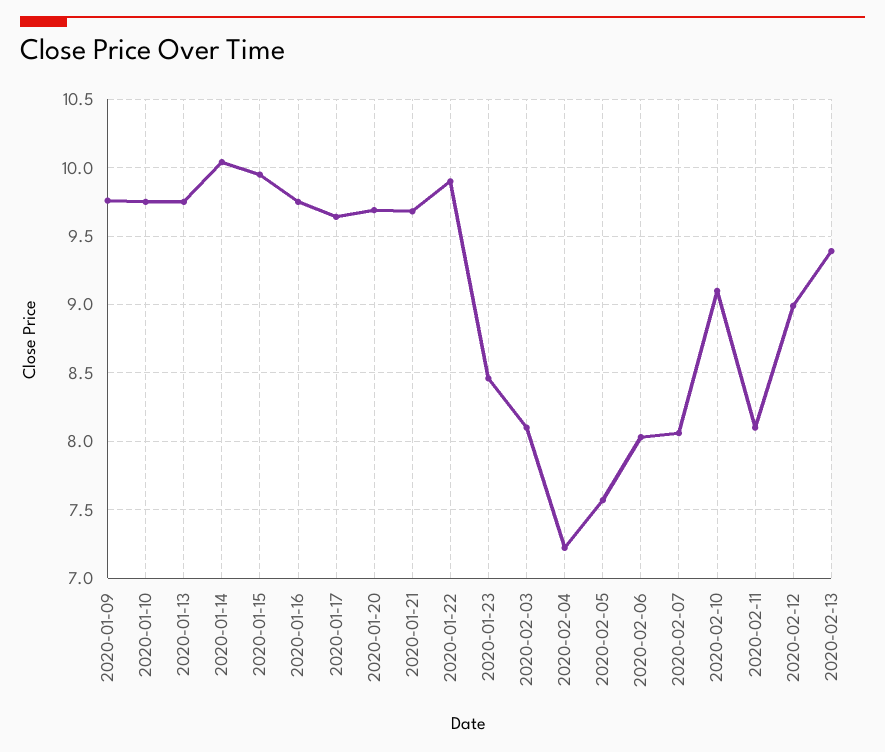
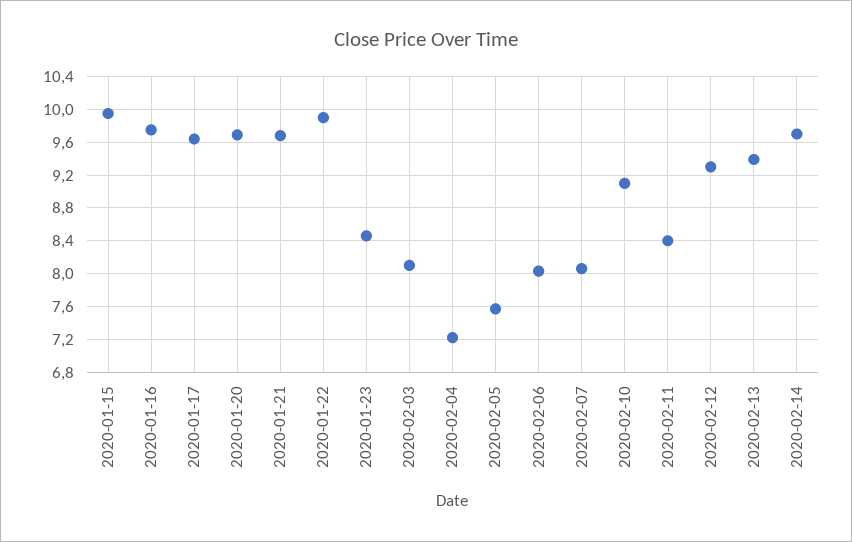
2020-01-09: 9.75 -> none
2020-01-10: 9.75 -> none
2020-01-13: 9.75 -> none
2020-01-14: 10.05 -> none
2020-02-11: 8.1 -> 8.4
2020-02-12: 9 -> 9.3
2020-02-14: none -> 9.7

